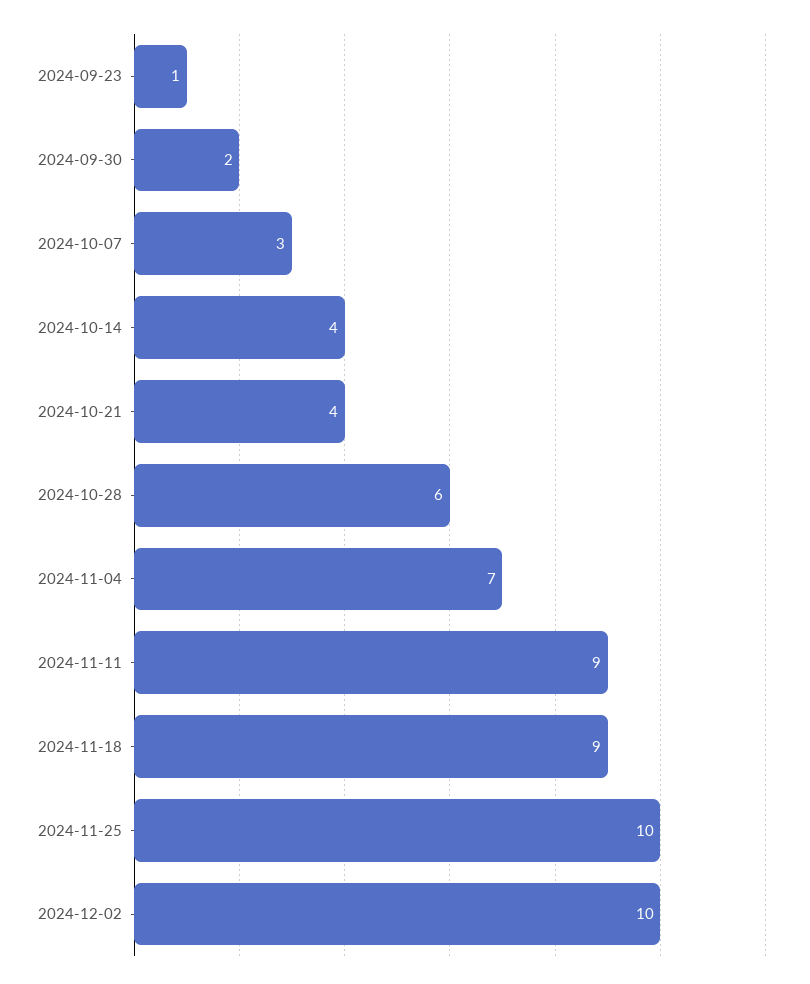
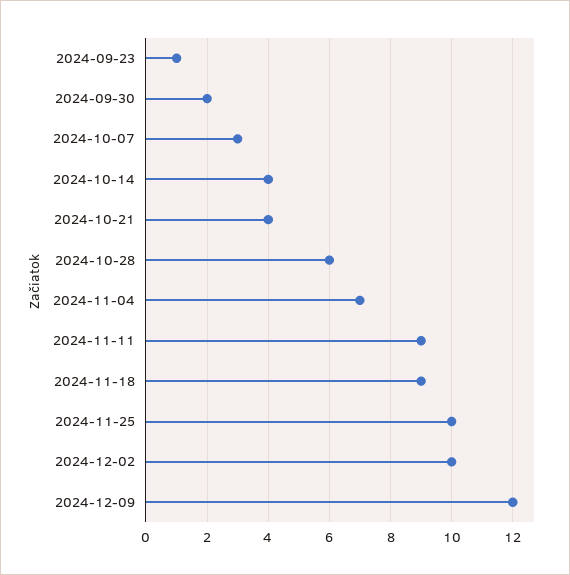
2024-12-09: none -> 12

